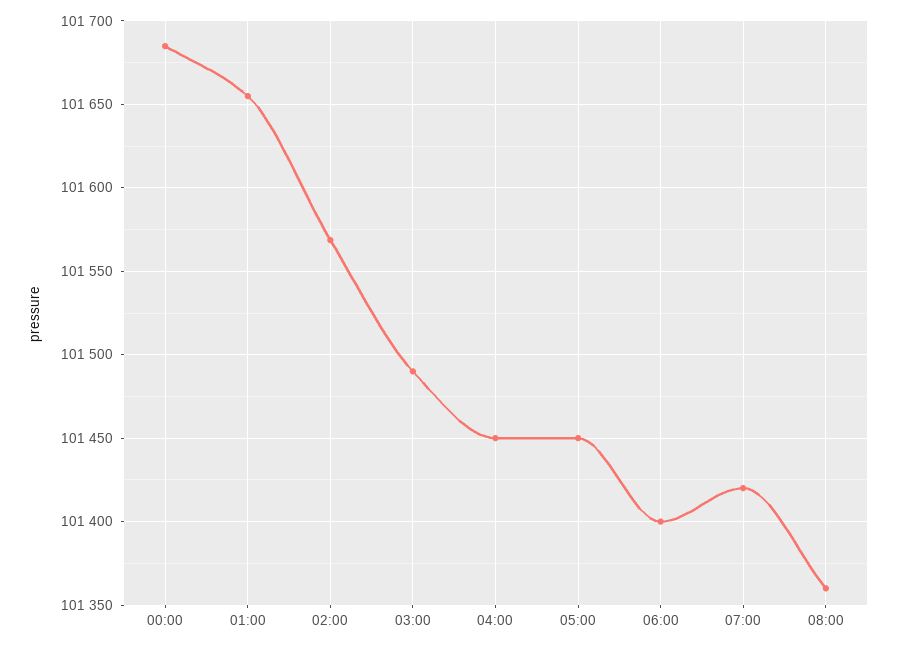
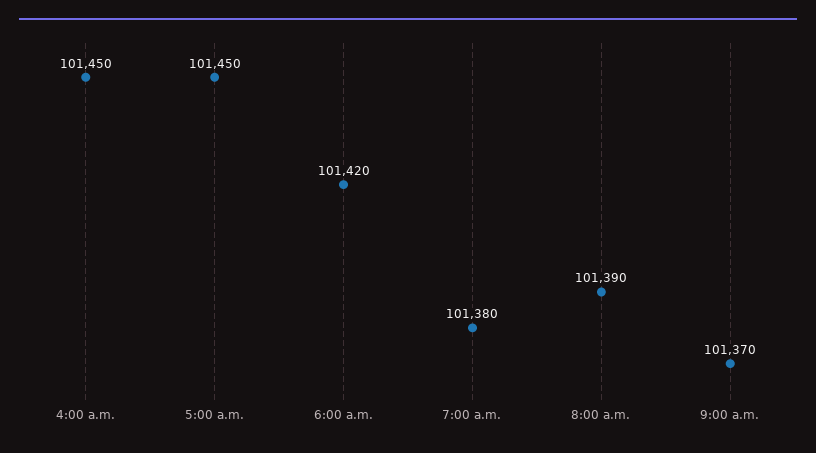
00:00: 101685 -> none
01:00: 101655 -> none
02:00: 101570 -> none
03:00: 101490 -> none
06:00: 101400 -> 101420
07:00: 101420 -> 101380
08:00: 101360 -> 101390
9:00 a.m.: none -> 101370

